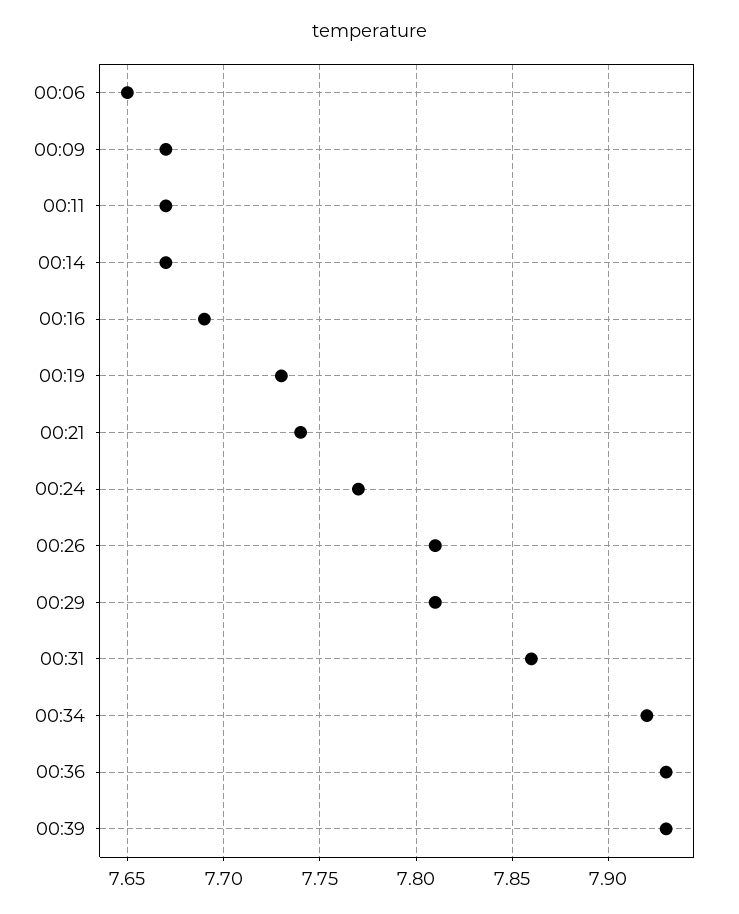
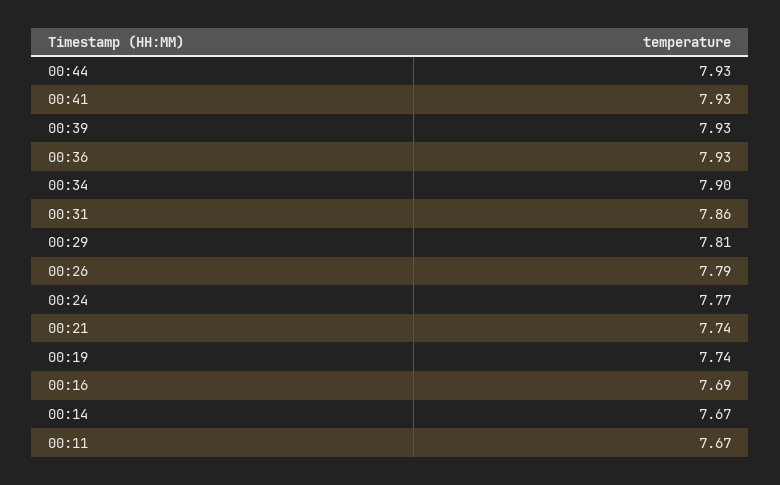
00:06: 7.65 -> none
00:09: 7.67 -> none
00:19: 7.73 -> 7.74
00:26: 7.81 -> 7.79
00:34: 7.92 -> 7.9
00:44: none -> 7.93
00:41: none -> 7.93

